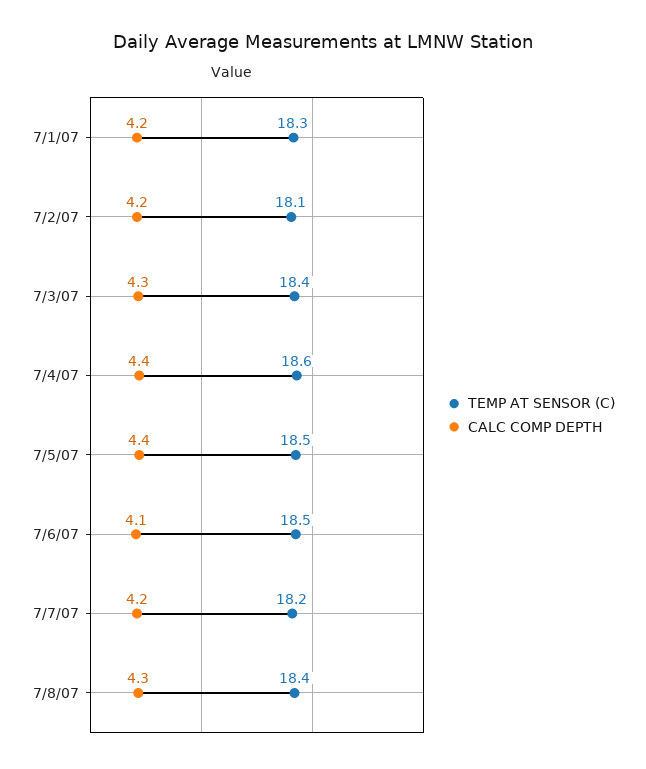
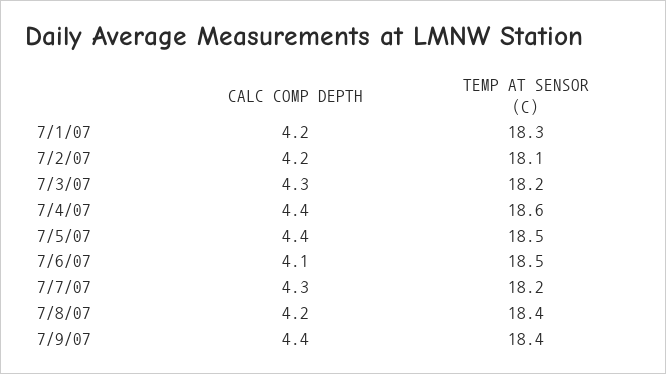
TEMP AT SENSOR (C), 7/3/07: 18.4 -> 18.2
CALC COMP DEPTH, 7/7/07: 4.2 -> 4.3
CALC COMP DEPTH, 7/8/07: 4.3 -> 4.2
CALC COMP DEPTH, 7/9/07: none -> 4.4
TEMP AT SENSOR (C), 7/9/07: none -> 18.4

